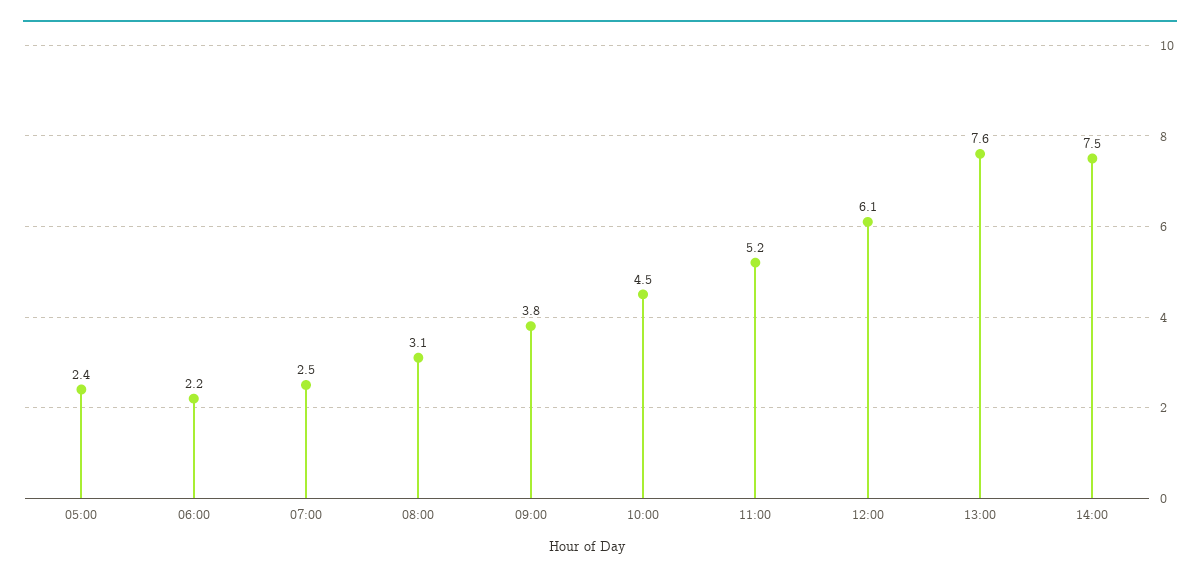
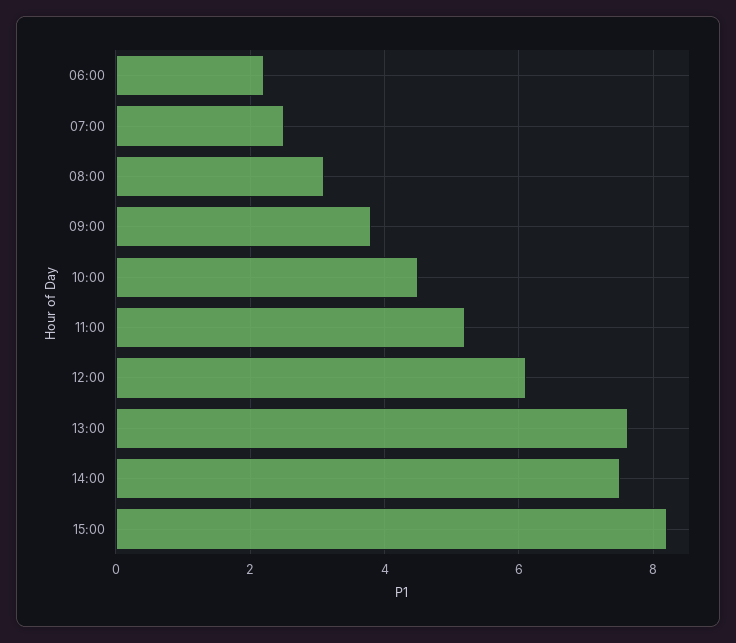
05:00: 2.4 -> none
15:00: none -> 8.2

